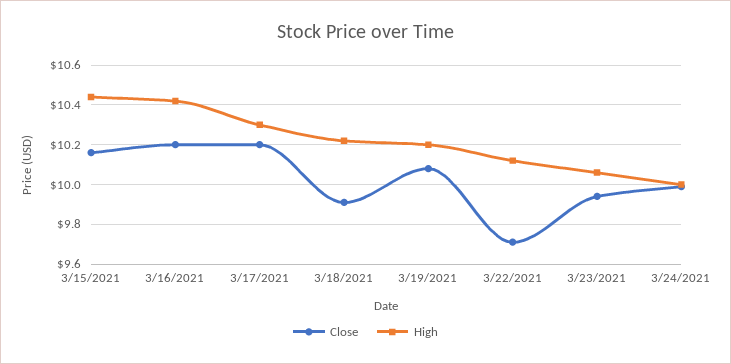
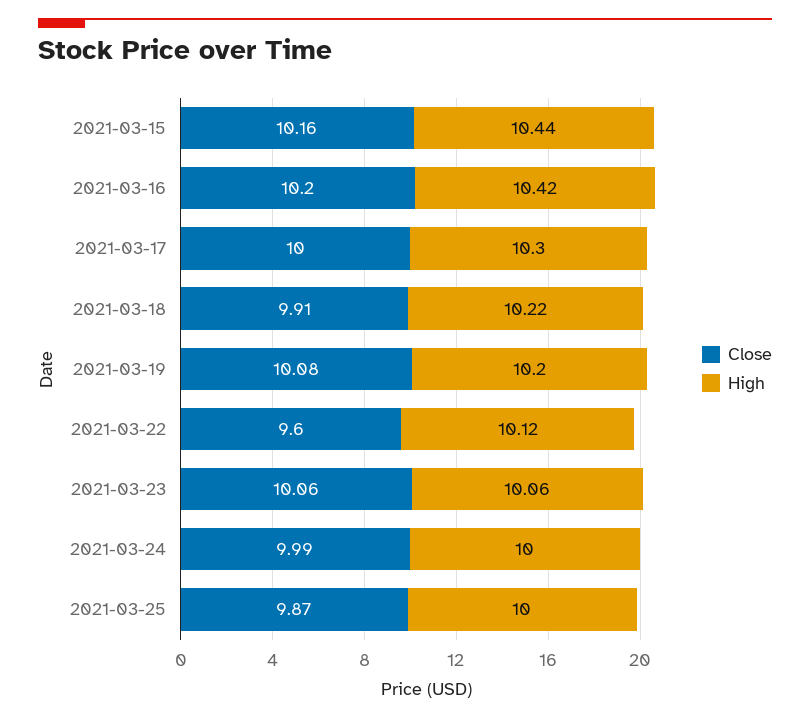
Close, 3/17/2021: 10.2 -> 10
Close, 3/22/2021: 9.7 -> 9.6
Close, 3/23/2021: 9.95 -> 10.06
Close, 2021-03-25: none -> 9.87
High, 2021-03-25: none -> 10

